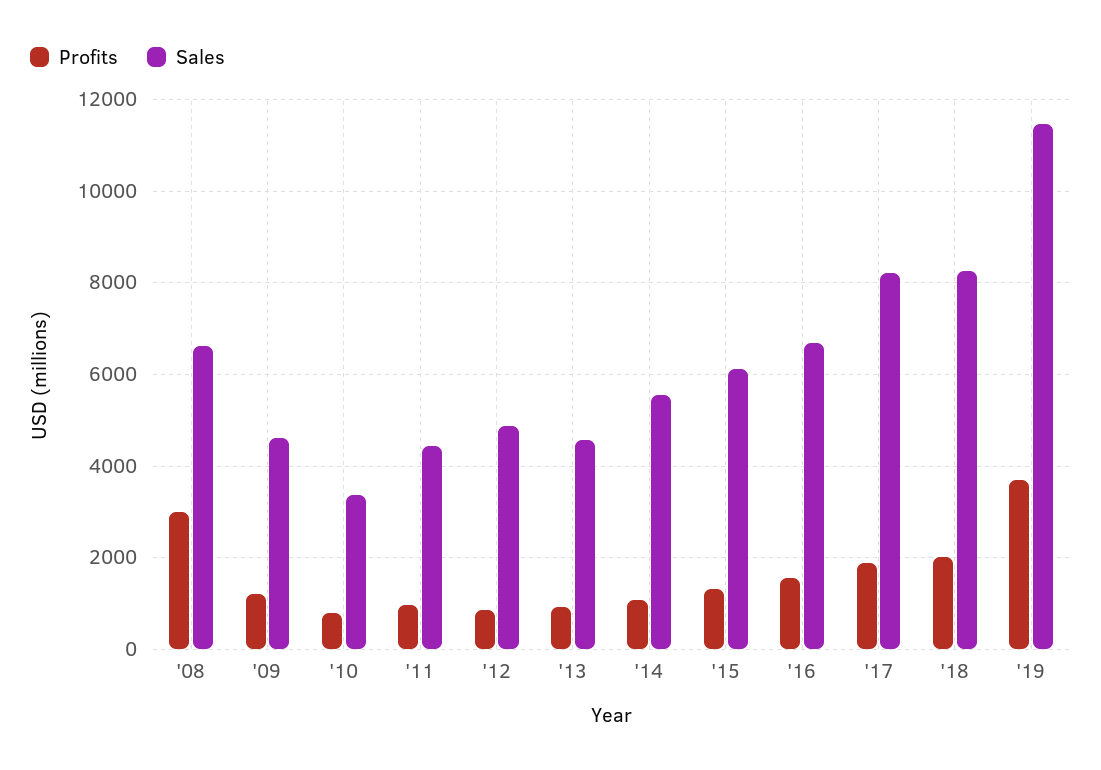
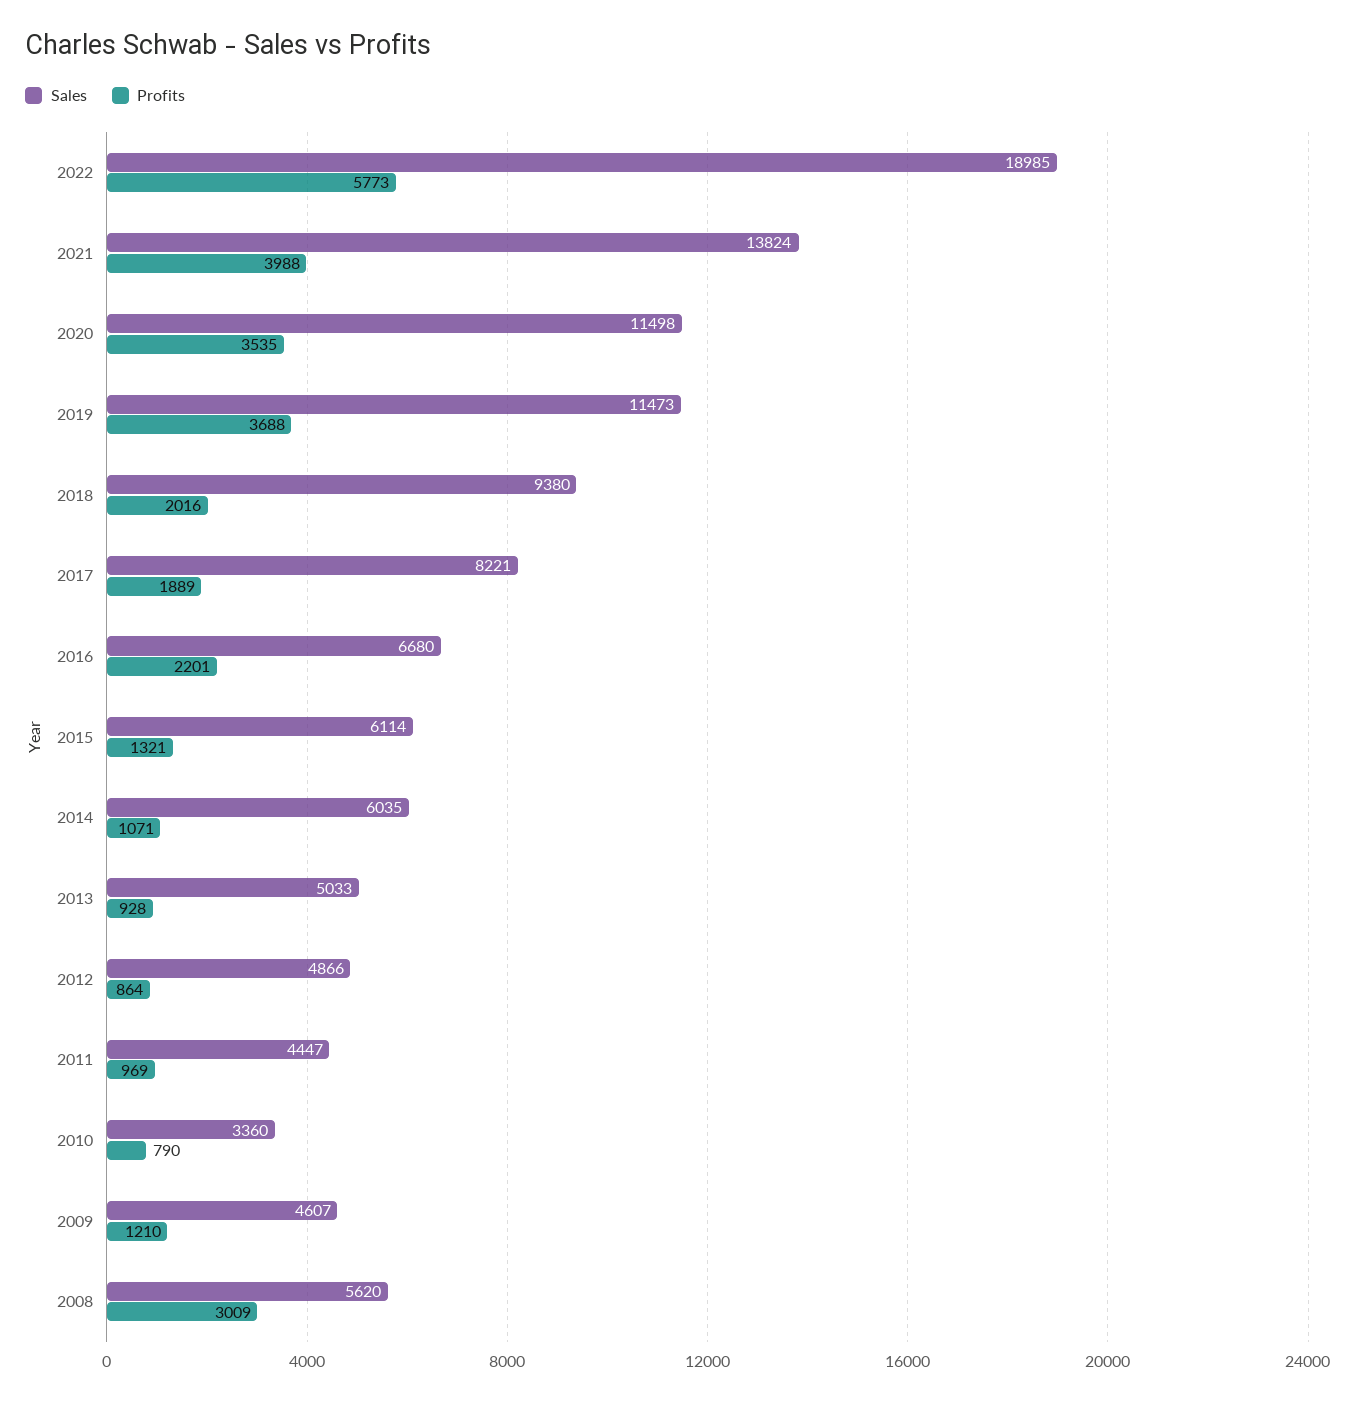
Sales, '08: 6600 -> 5620
Sales, '13: 4600 -> 5033
Sales, '14: 5600 -> 6035
Profits, '16: 1600 -> 2201
Sales, '18: 8200 -> 9380
Sales, 2022: none -> 18985
Profits, 2022: none -> 5773
Sales, 2021: none -> 13824
Profits, 2021: none -> 3988
Sales, 2020: none -> 11498
Profits, 2020: none -> 3535

